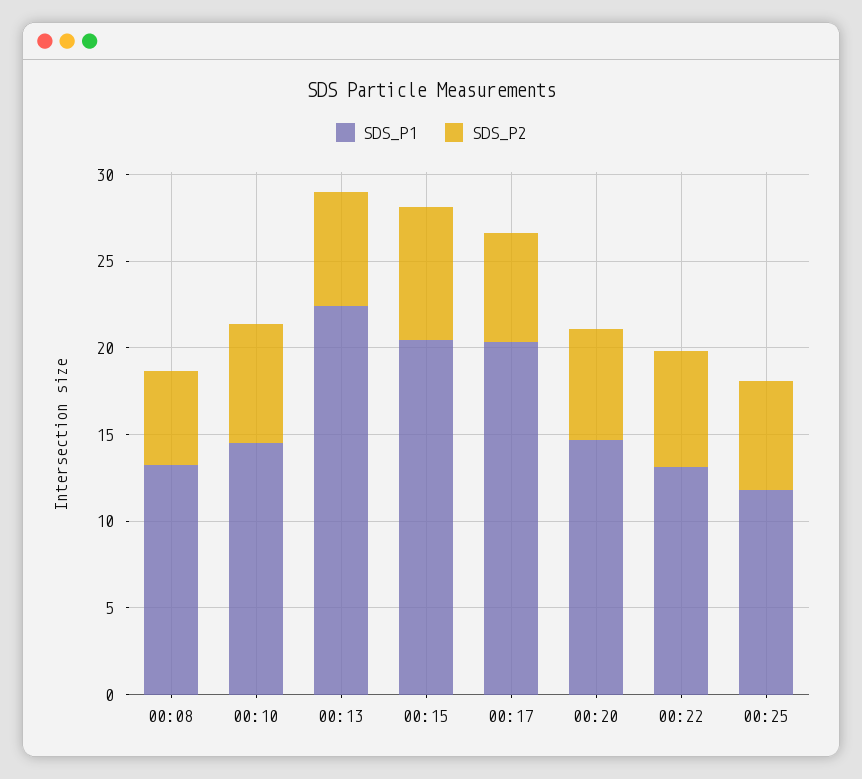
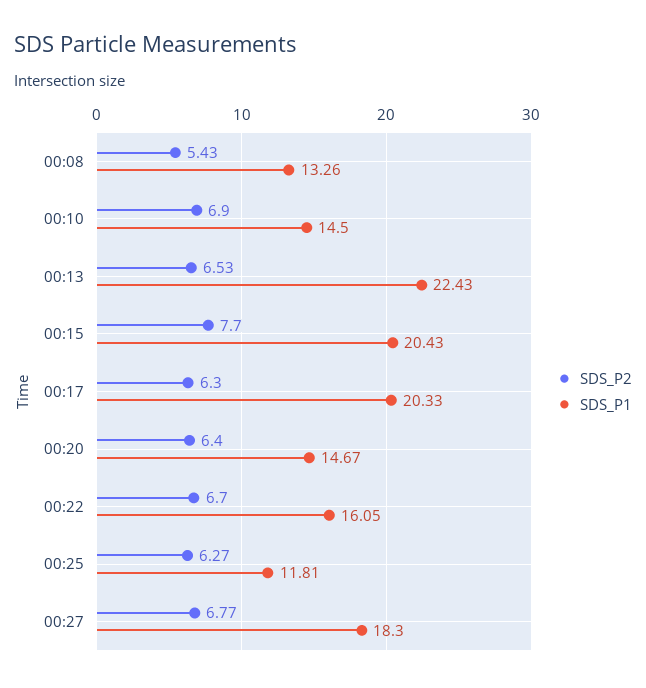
SDS_P1, 00:22: 13 -> 16.05
SDS_P2, 00:27: none -> 6.77
SDS_P1, 00:27: none -> 18.3

